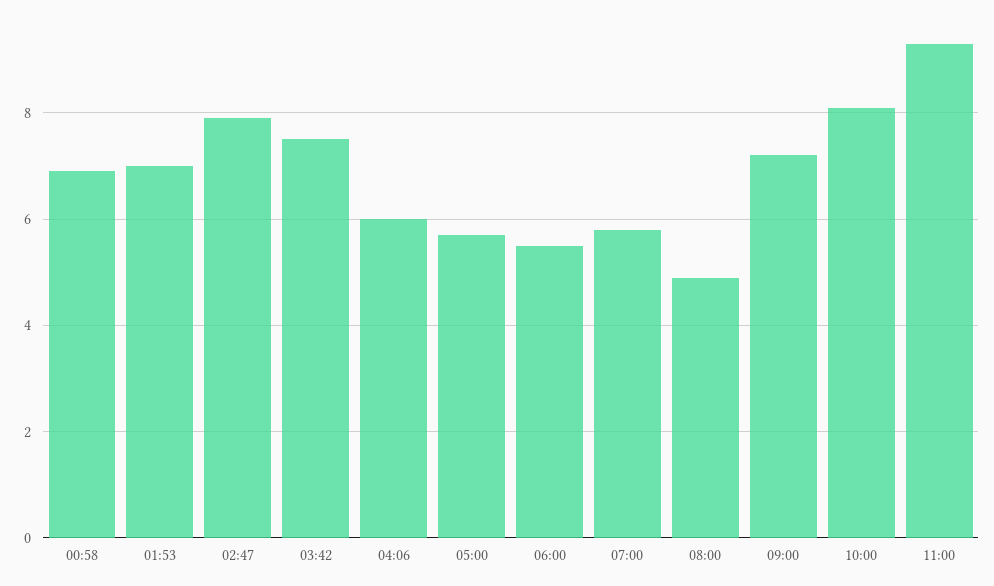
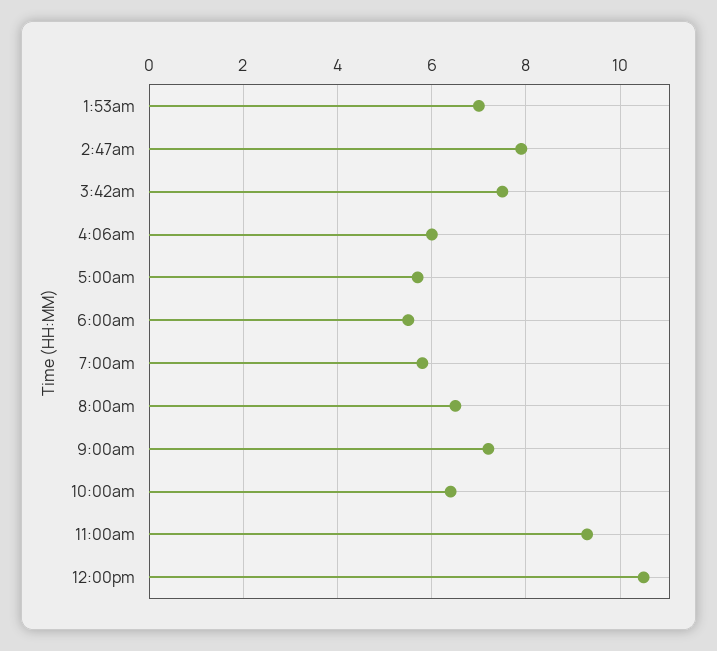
00:58: 7 -> none
08:00: 5 -> 6.5
10:00: 8 -> 6.5
12:00pm: none -> 10.5

